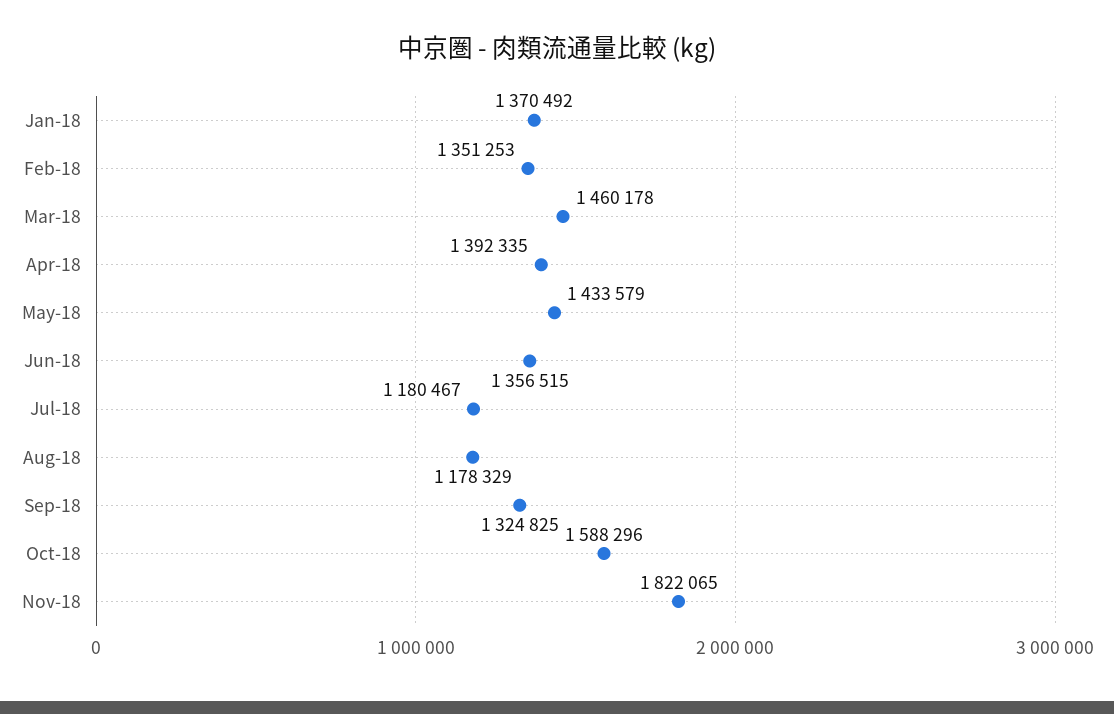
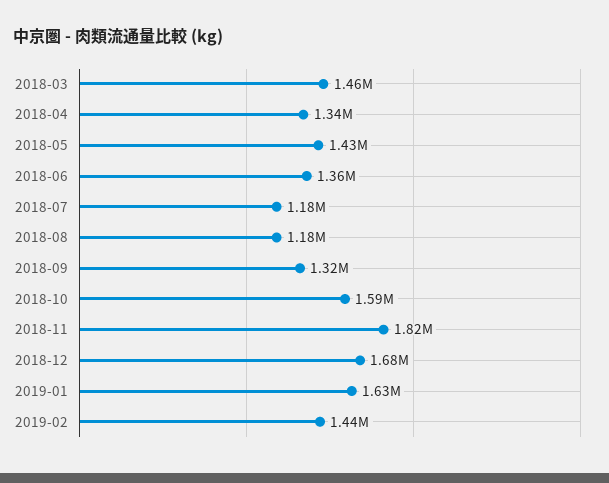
Jan-18: 1370492 -> none
Feb-18: 1351253 -> none
Apr-18: 1392335 -> 1340000
2018-12: none -> 1680000
2019-01: none -> 1630000
2019-02: none -> 1440000

